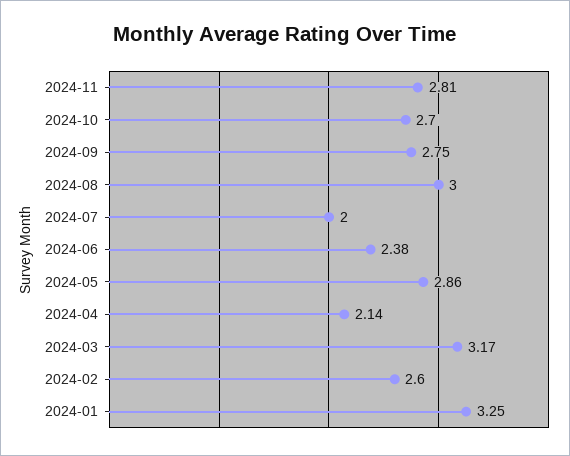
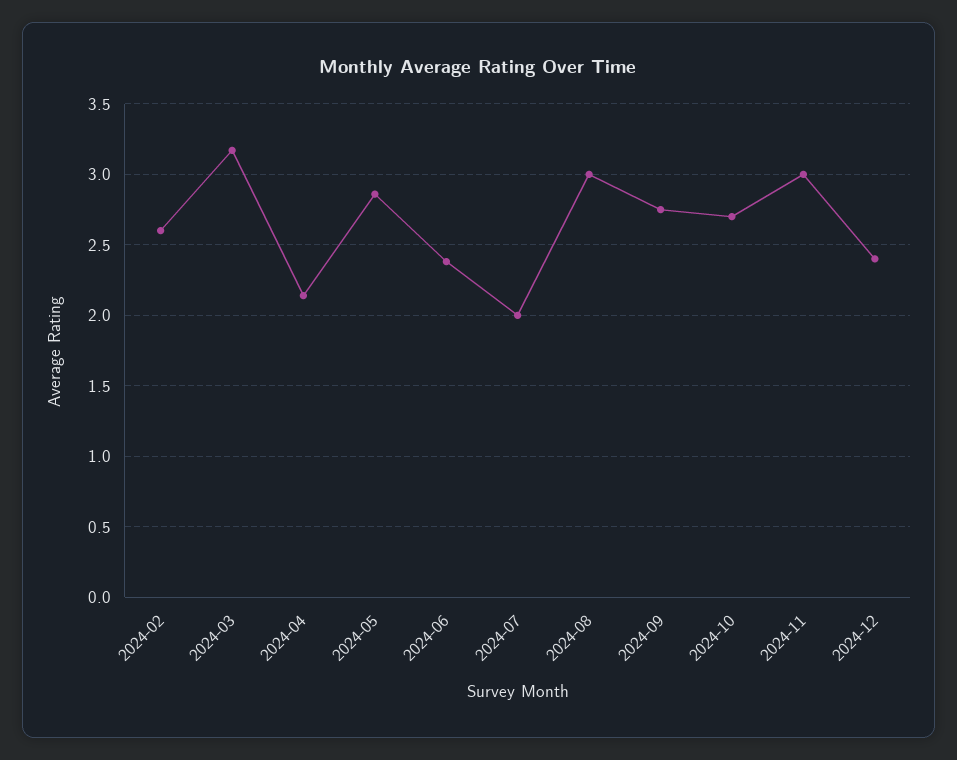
2024-11: 2.81 -> 3
2024-01: 3.25 -> none
2024-12: none -> 2.4

